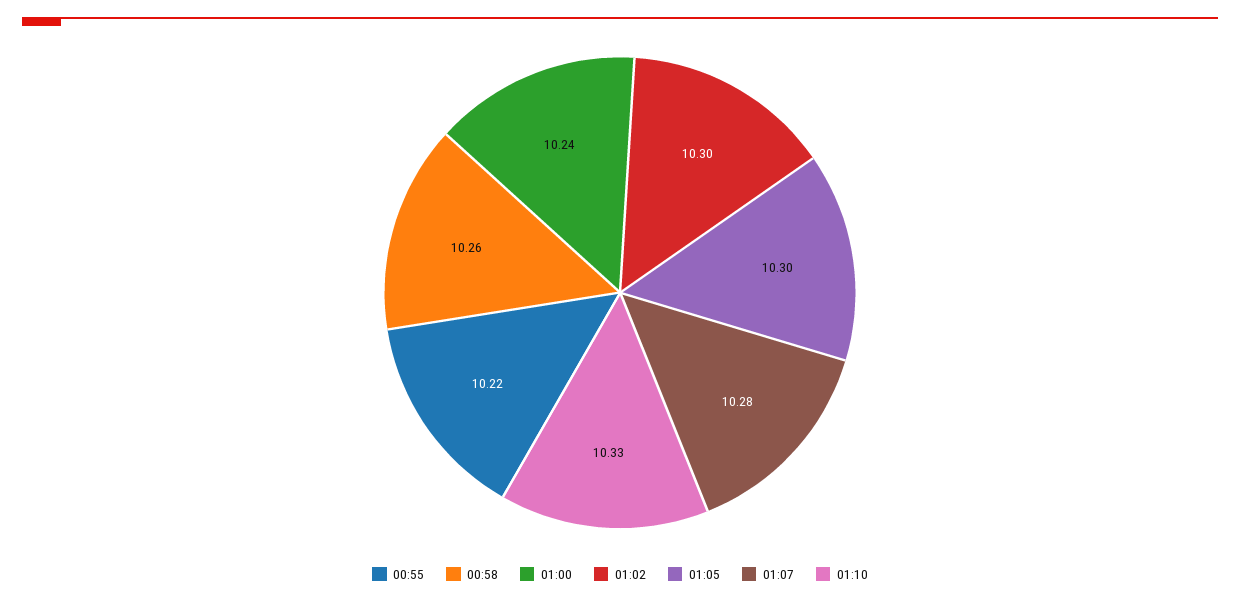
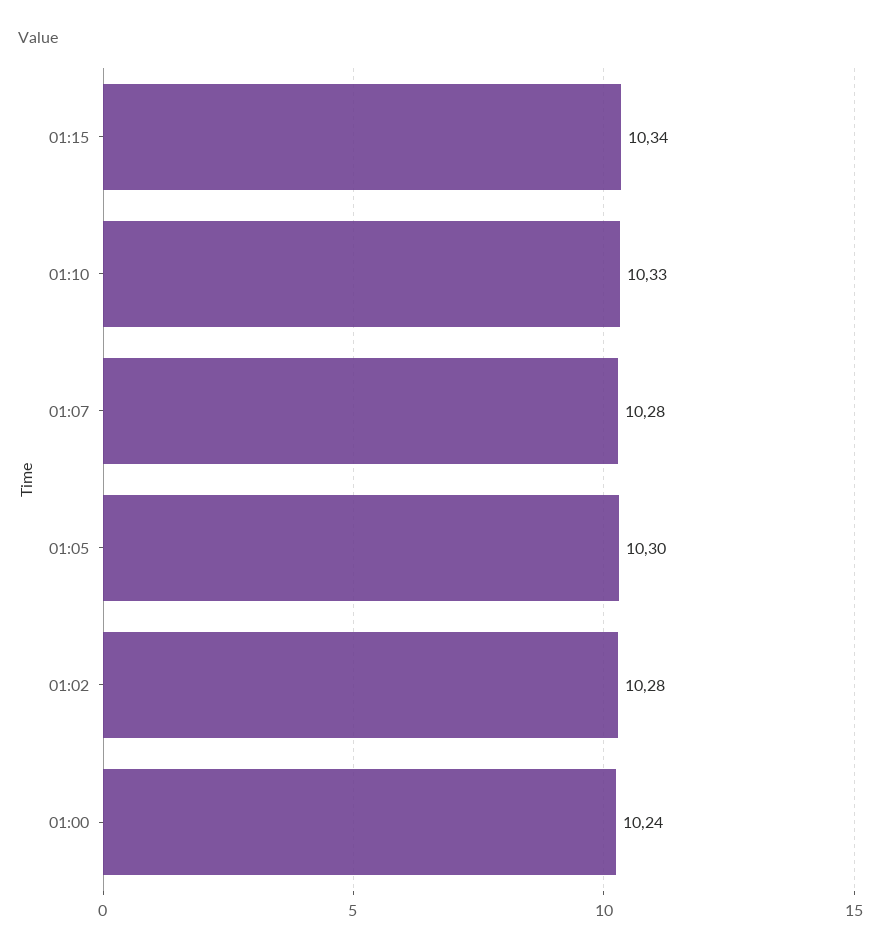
00:55: 10.22 -> none
00:58: 10.26 -> none
01:02: 10.3 -> 10.28
01:15: none -> 10.34

